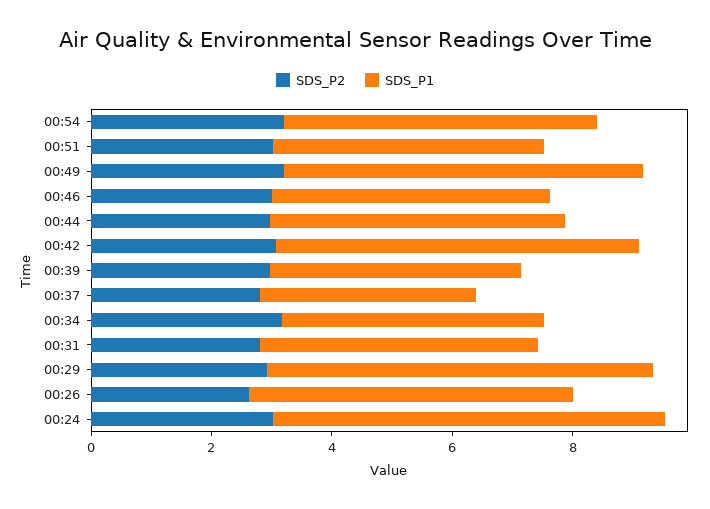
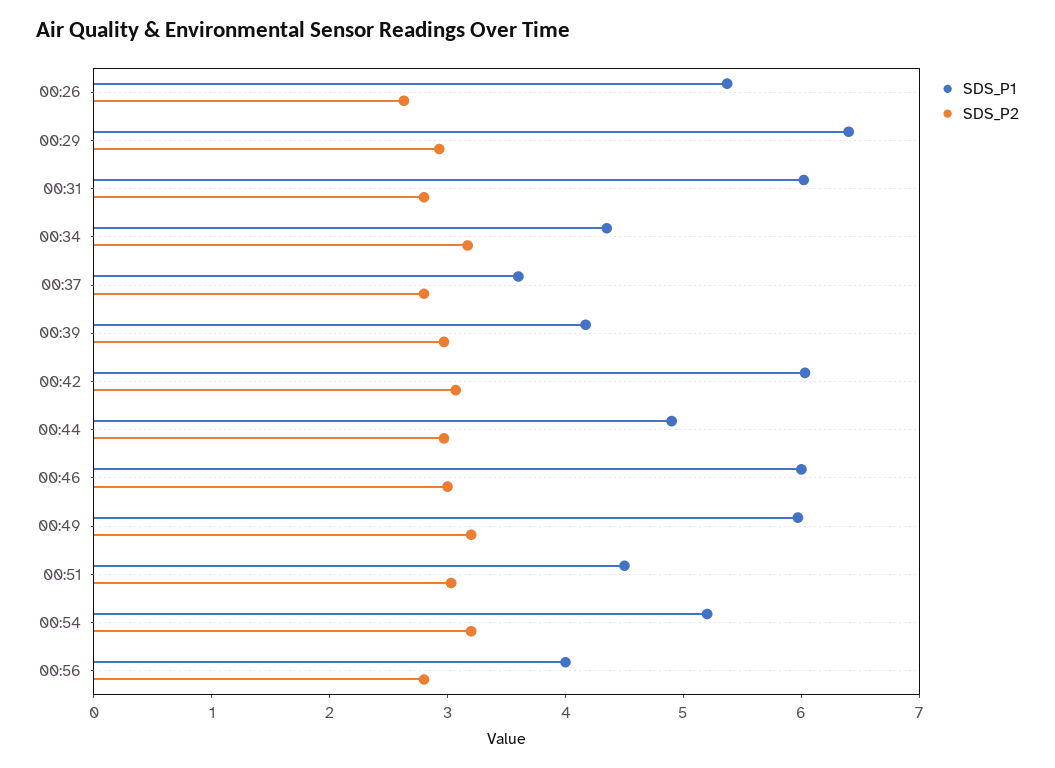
SDS_P1, 00:46: 4.5 -> 6
SDS_P1, 00:31: 4.5 -> 6
SDS_P2, 00:24: 3 -> none
SDS_P1, 00:24: 6.5 -> none
SDS_P1, 00:56: none -> 4
SDS_P2, 00:56: none -> 2.8

